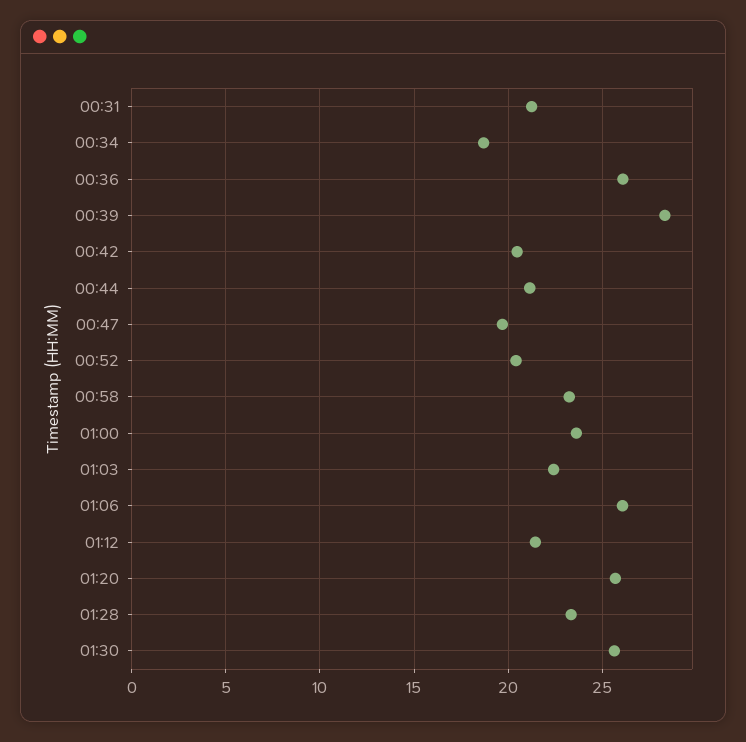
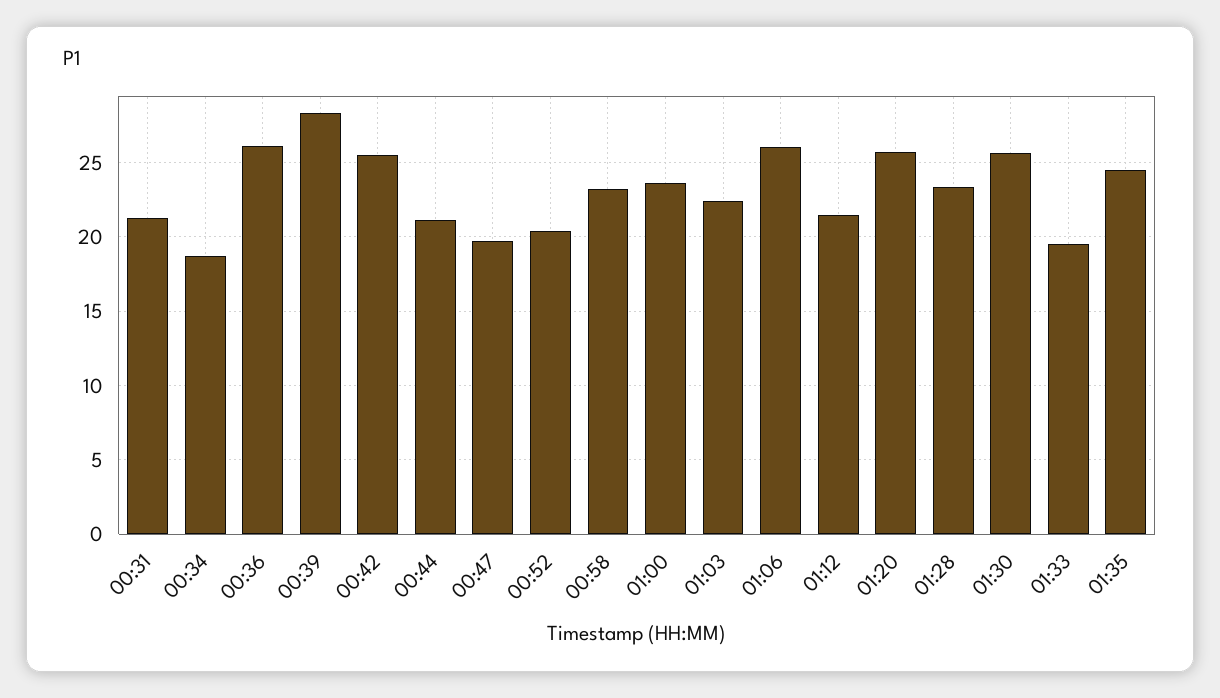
00:42: 20.5 -> 25.5
01:33: none -> 19.5
01:35: none -> 24.5

